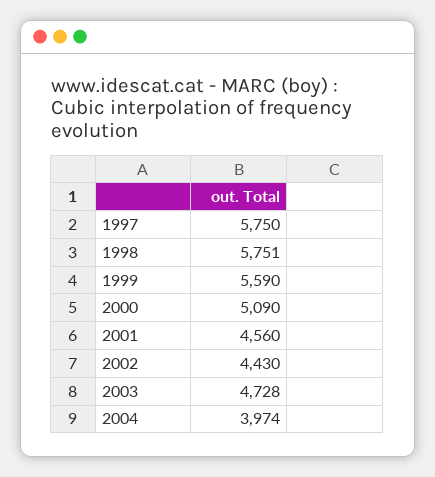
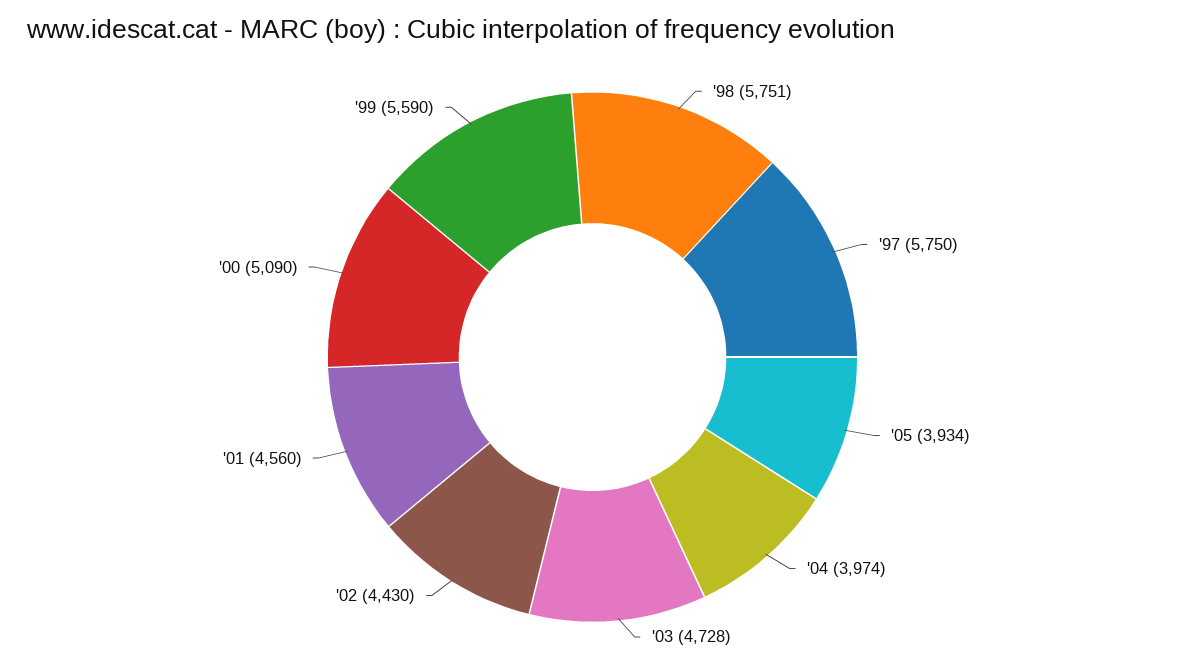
'05: none -> 3934

